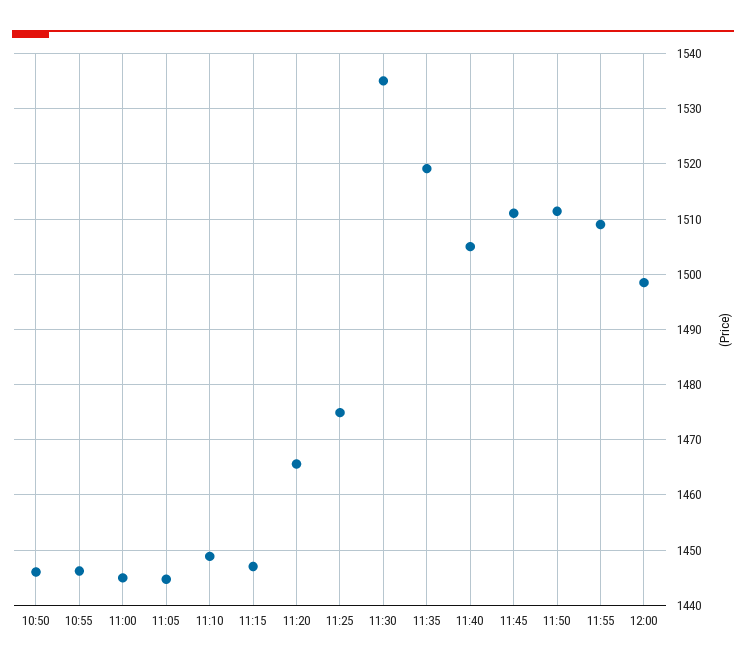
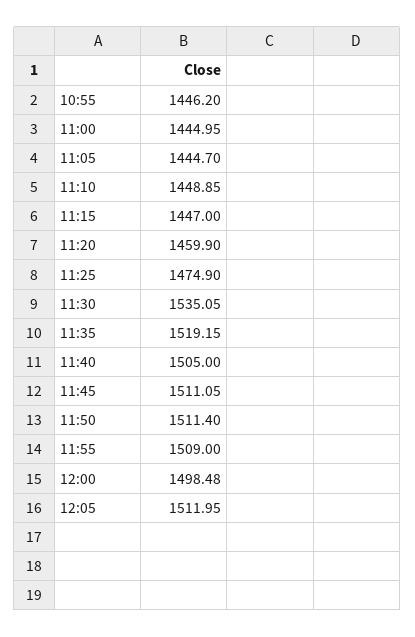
10:50: 1446 -> none
11:20: 1466 -> 1459.9
12:05: none -> 1511.95

